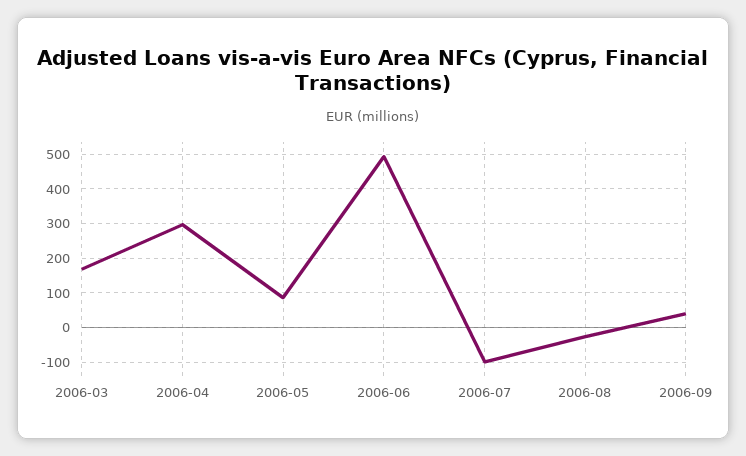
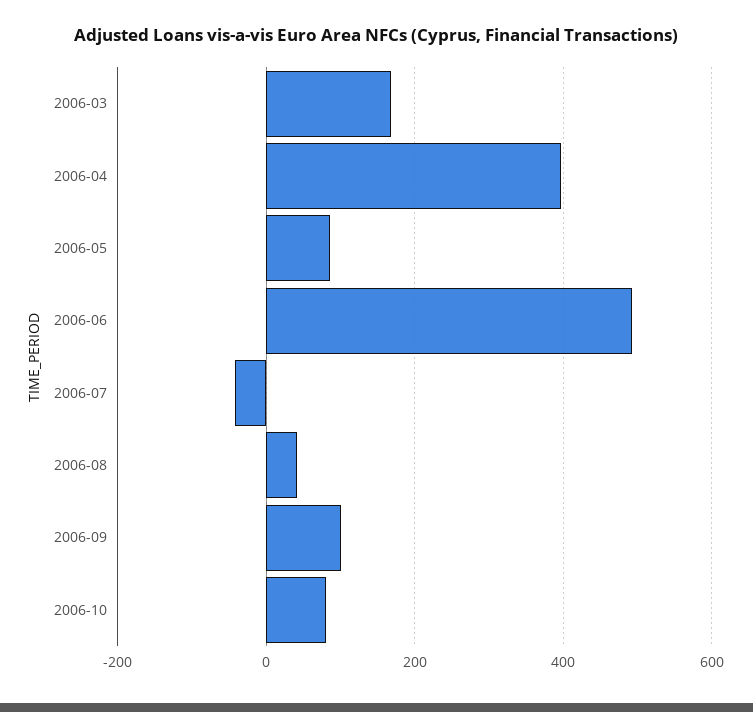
2006-04: 300 -> 400
2006-07: -100 -> -40
2006-08: -20 -> 40
2006-09: 40 -> 100
2006-10: none -> 80

